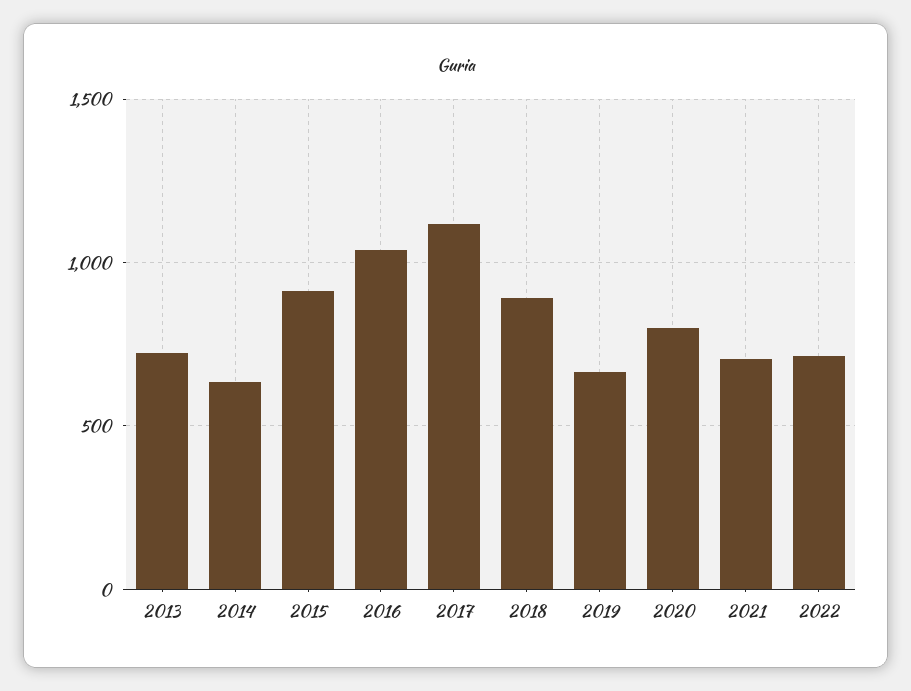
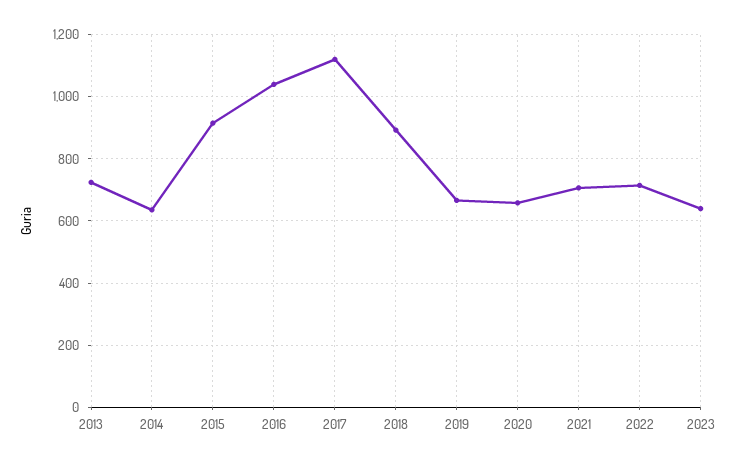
2020: 800 -> 660
2023: none -> 640

